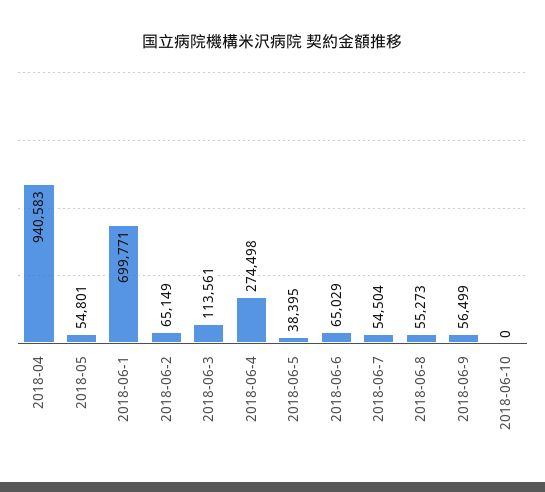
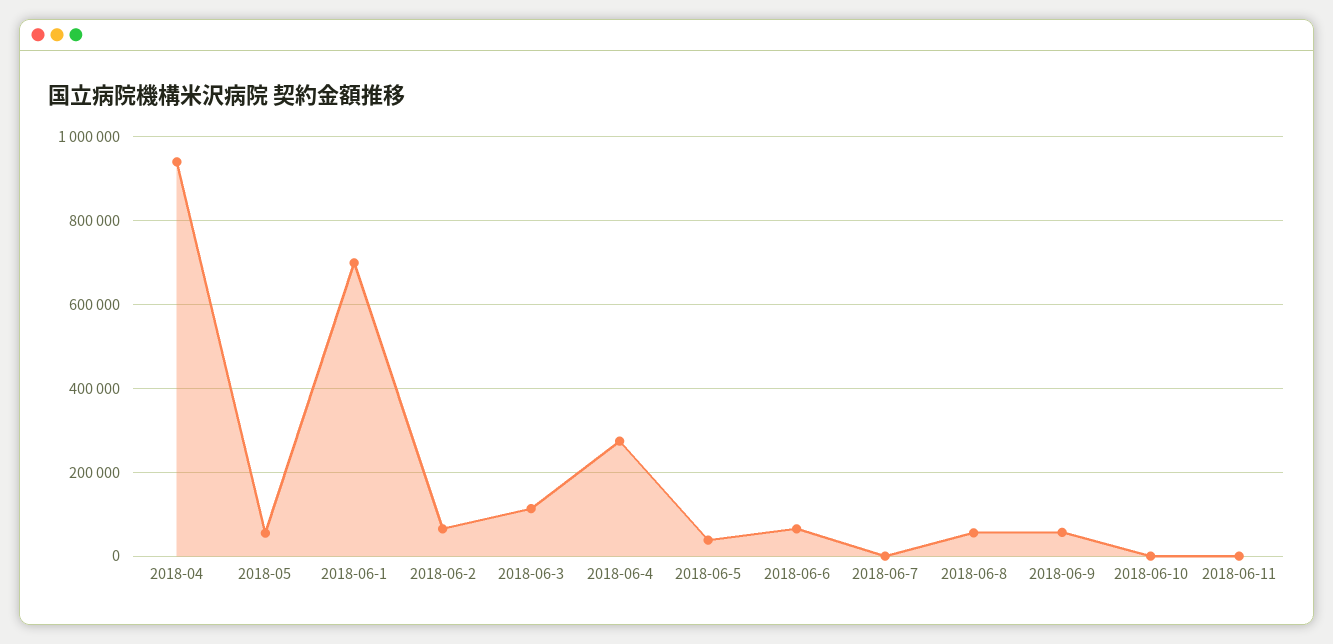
2018-06-7: 54504 -> 0
2018-06-11: none -> 0

